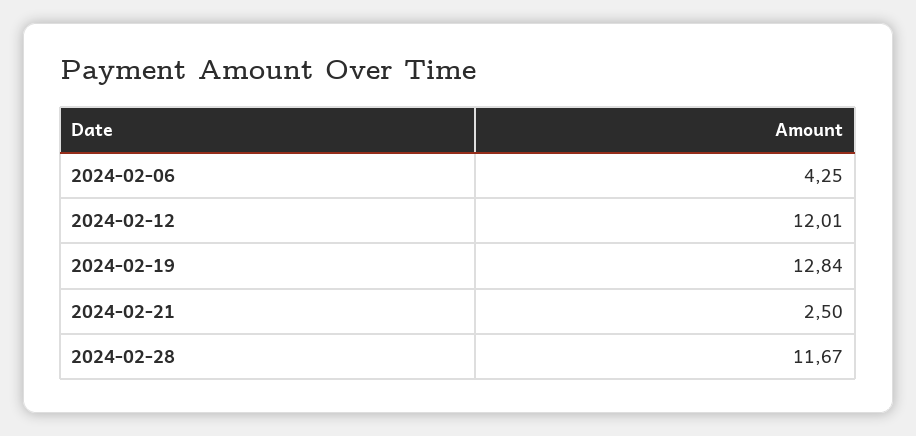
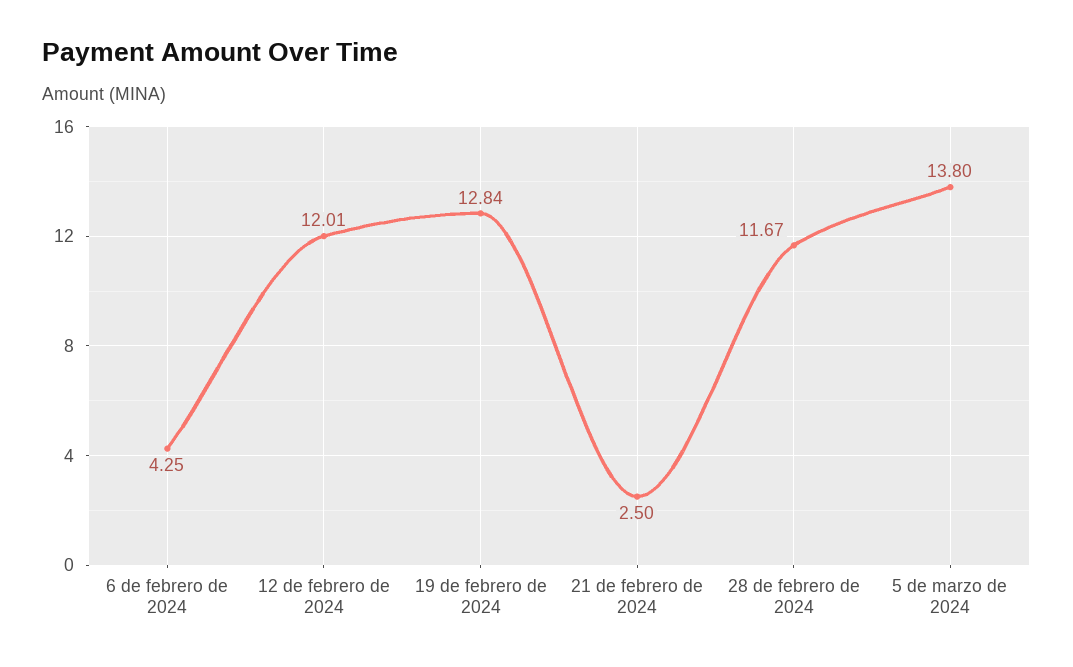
5 de marzo de 2024: none -> 13.8

